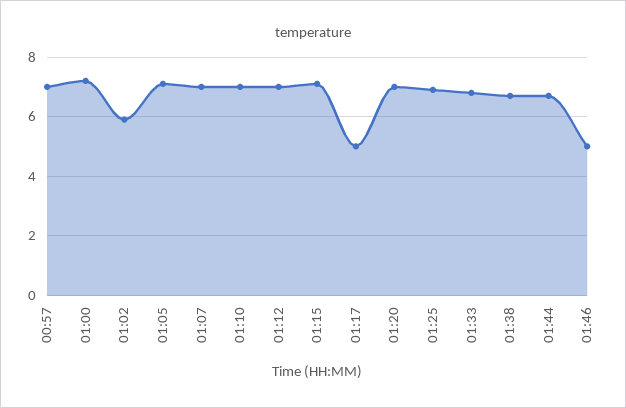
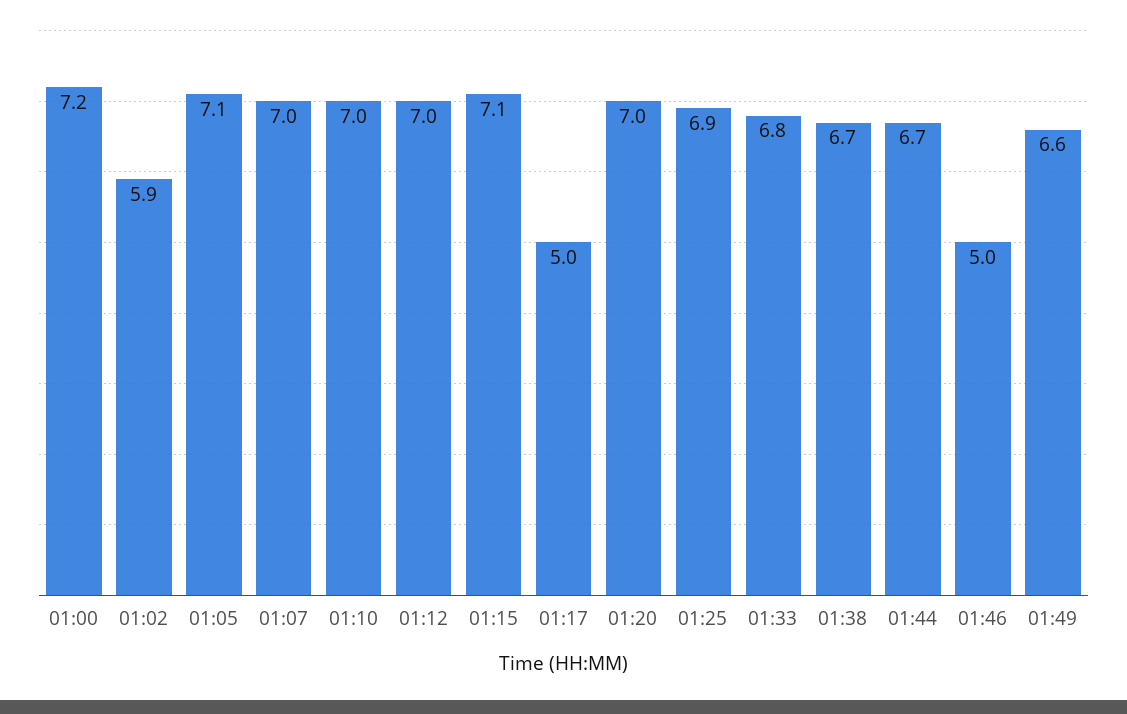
00:57: 7 -> none
01:49: none -> 6.6

